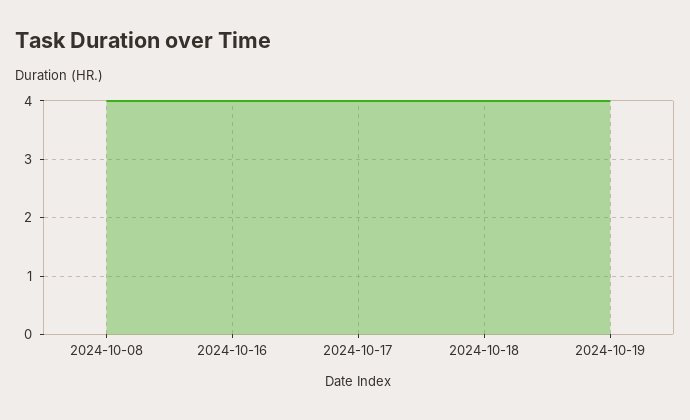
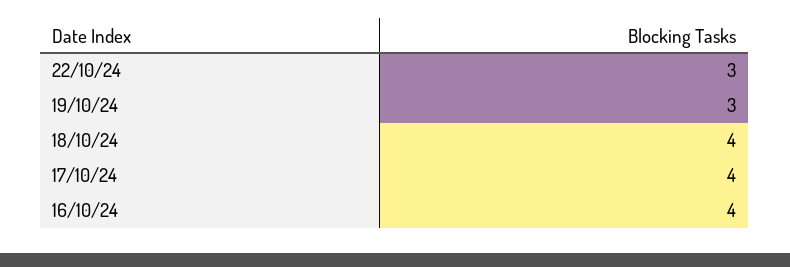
2024-10-08: 4 -> none
2024-10-19: 4 -> 3
22/10/24: none -> 3

